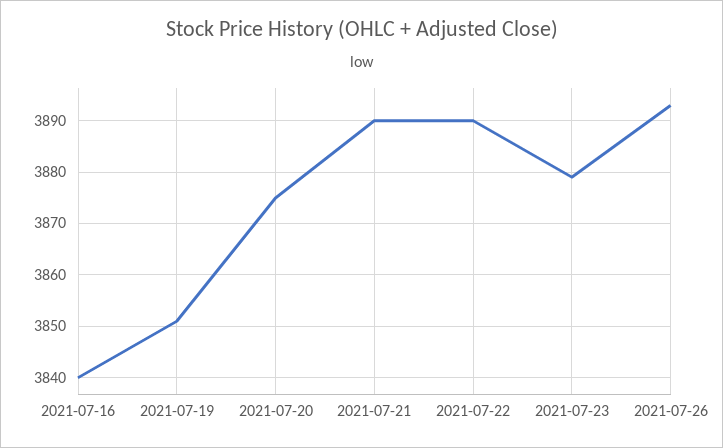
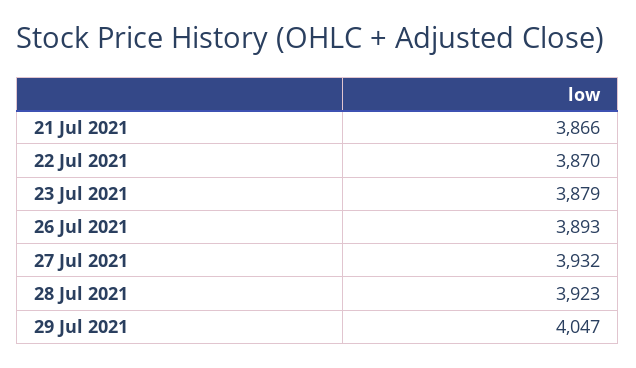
2021-07-16: 3840 -> none
2021-07-19: 3850 -> none
2021-07-20: 3875 -> none
2021-07-21: 3890 -> 3866
2021-07-22: 3890 -> 3870
27 Jul 2021: none -> 3932
28 Jul 2021: none -> 3923
29 Jul 2021: none -> 4047

